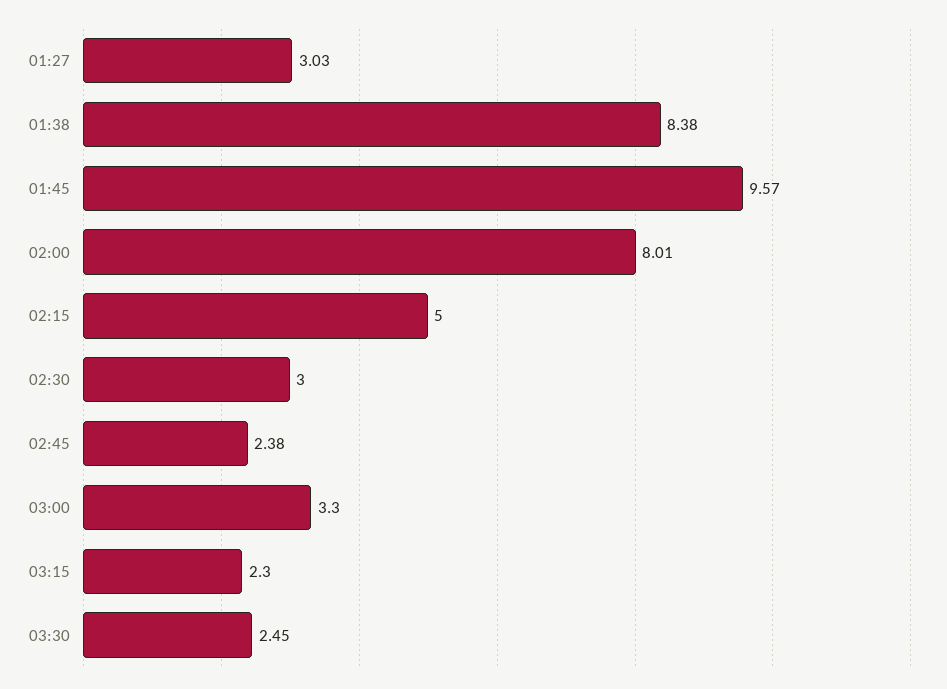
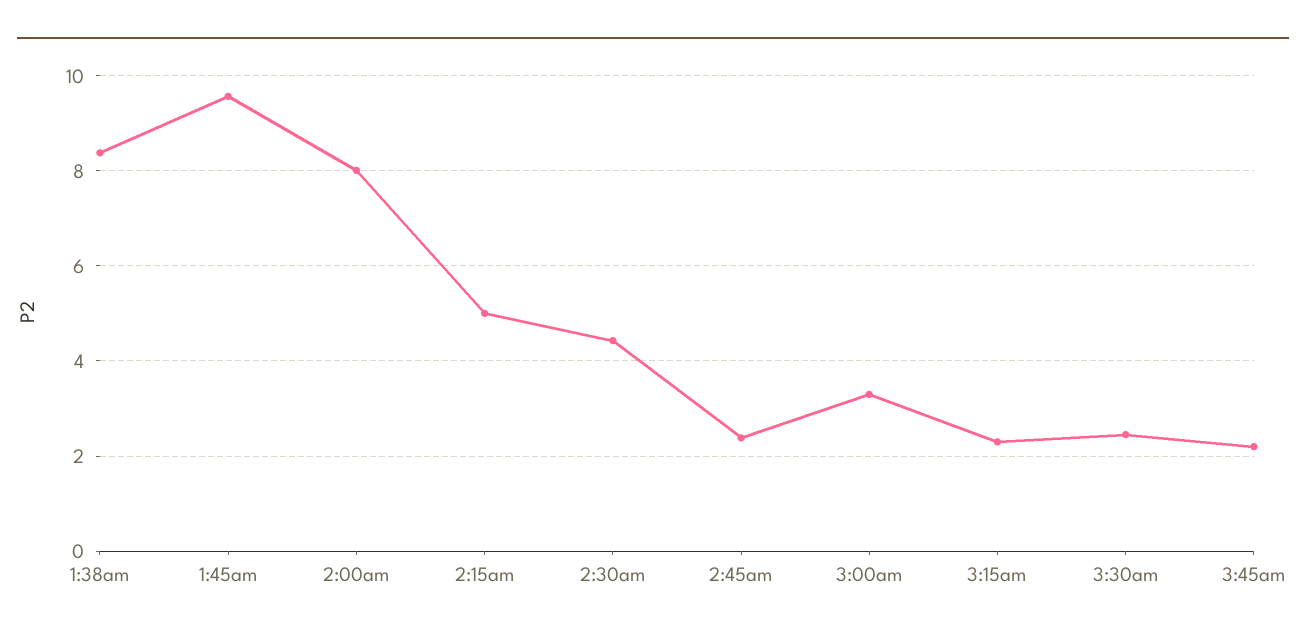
01:27: 3.03 -> none
02:30: 3 -> 4.4
3:45am: none -> 2.2

